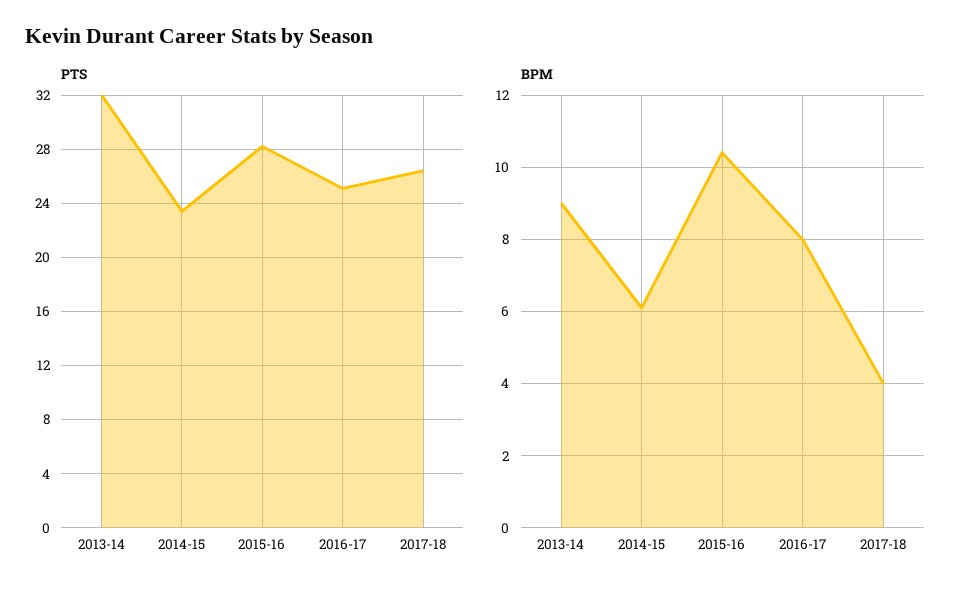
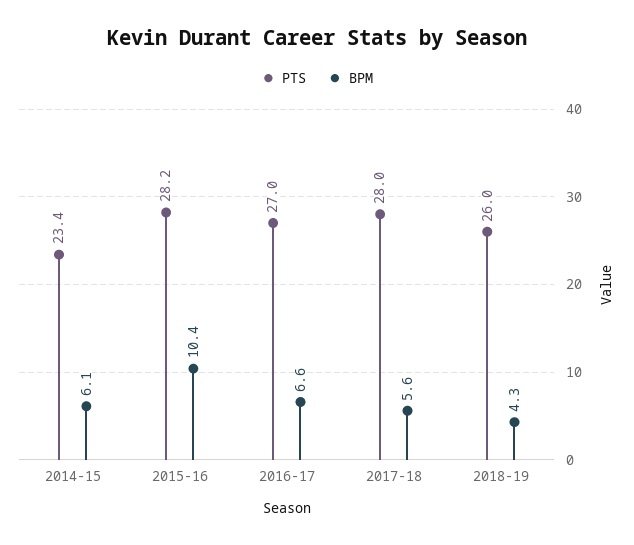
PTS, 2013-14: 32 -> none
PTS, 2016-17: 25 -> 27
PTS, 2017-18: 26.5 -> 28
BPM, 2013-14: 9 -> none
BPM, 2016-17: 8 -> 6.6
BPM, 2017-18: 4 -> 5.6
PTS, 2018-19: none -> 26
BPM, 2018-19: none -> 4.3

